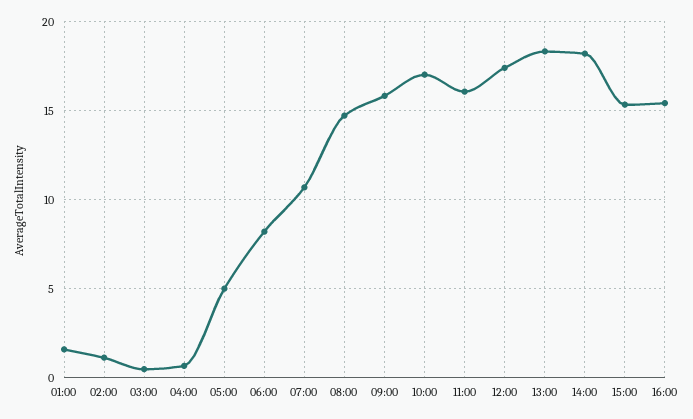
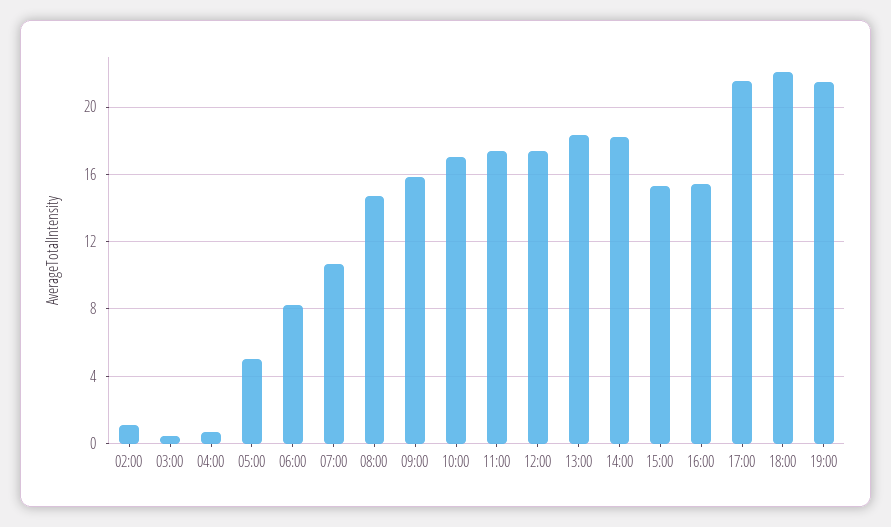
01:00: 1.5 -> none
11:00: 16 -> 17.5
17:00: none -> 21.5
18:00: none -> 22
19:00: none -> 21.5

